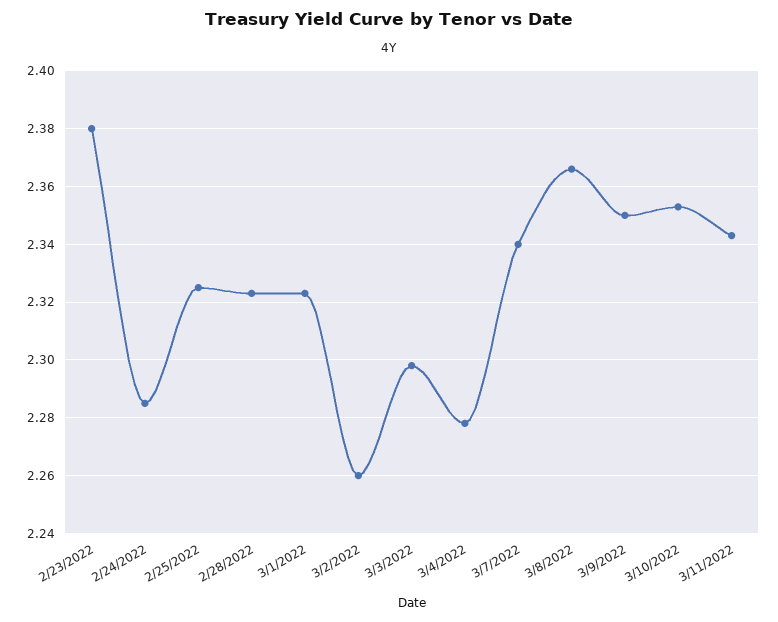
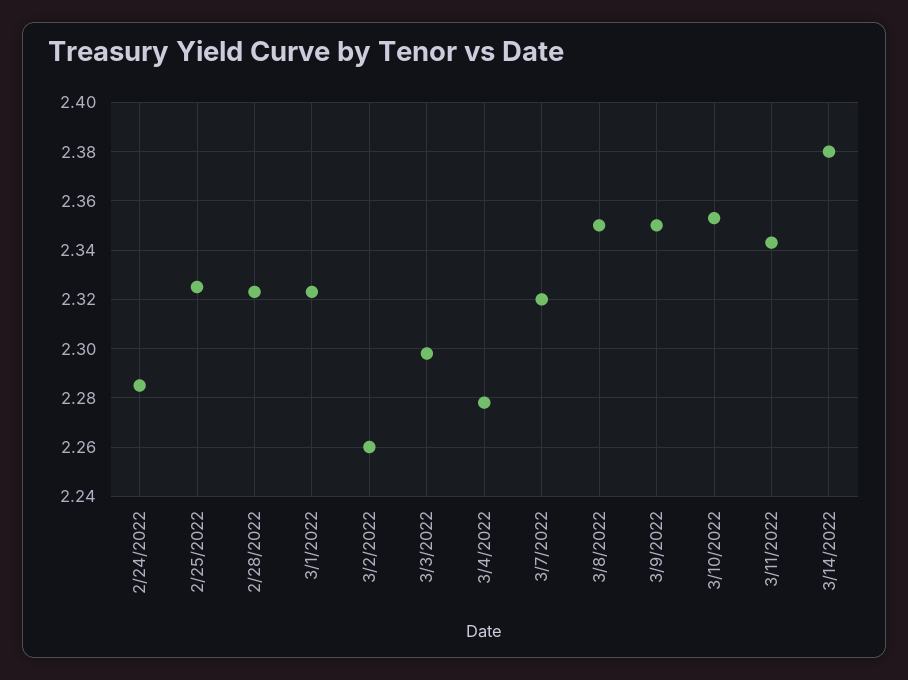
2/23/2022: 2.38 -> none
3/7/2022: 2.34 -> 2.32
3/8/2022: 2.365 -> 2.35
3/14/2022: none -> 2.38

